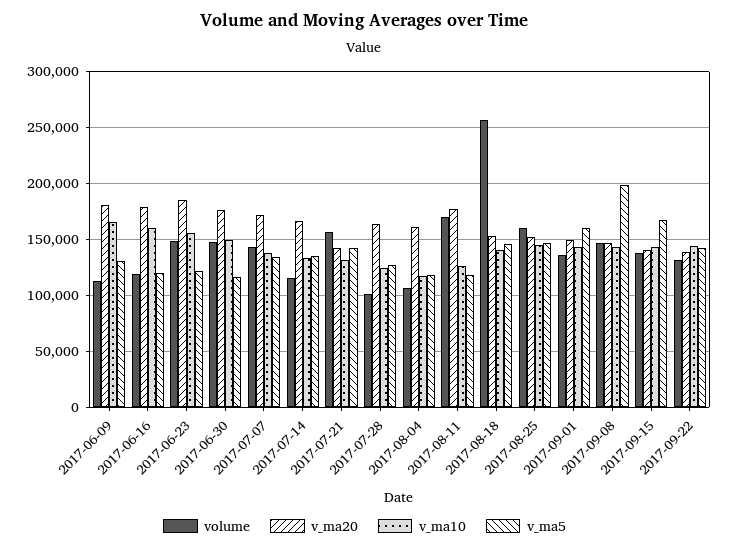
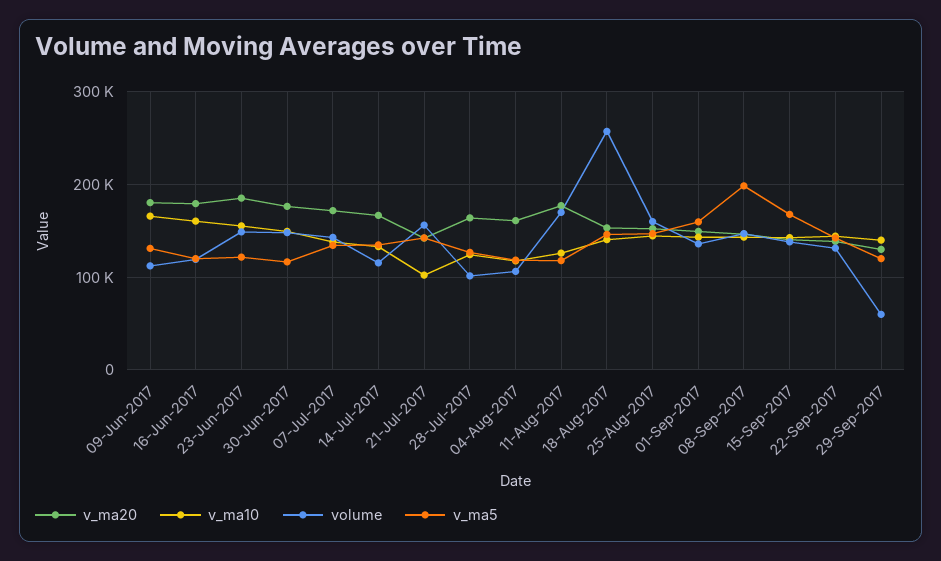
v_ma10, 2017-07-21: 130000 -> 100000
v_ma20, 29-Sep-2017: none -> 130000
v_ma10, 29-Sep-2017: none -> 140000
volume, 29-Sep-2017: none -> 60000
v_ma5, 29-Sep-2017: none -> 120000

